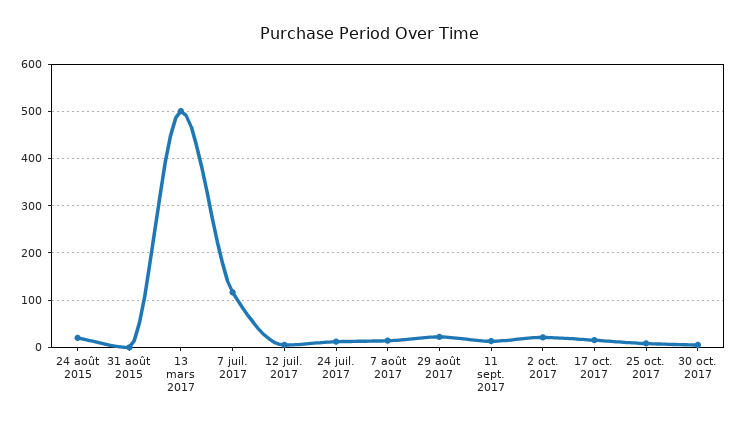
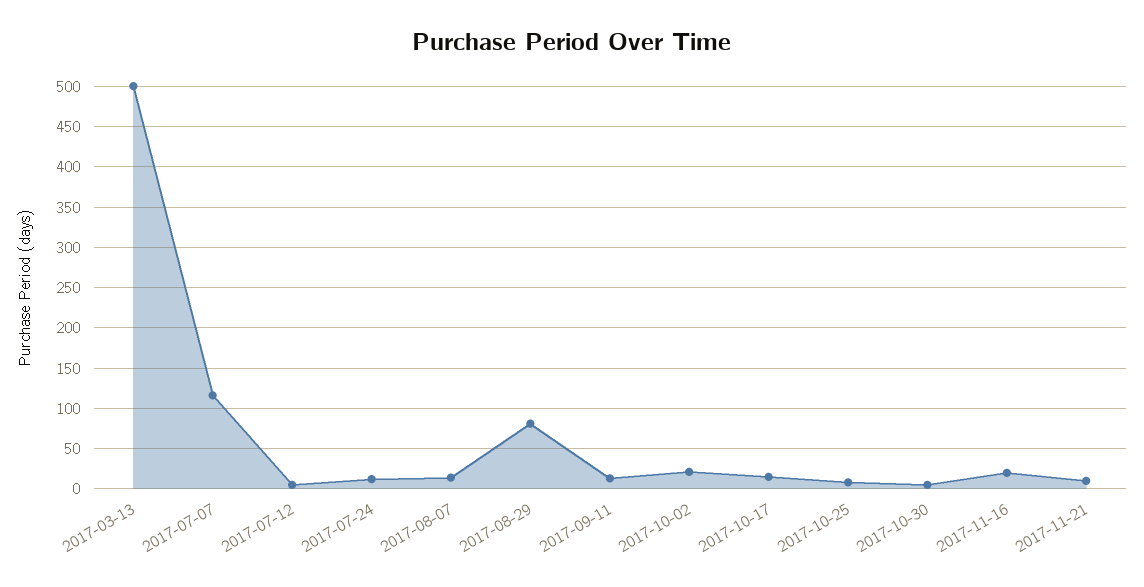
24 août 2015: 20 -> none
31 août 2015: 0 -> none
29 août 2017: 20 -> 80
2017-11-16: none -> 20
2017-11-21: none -> 10

